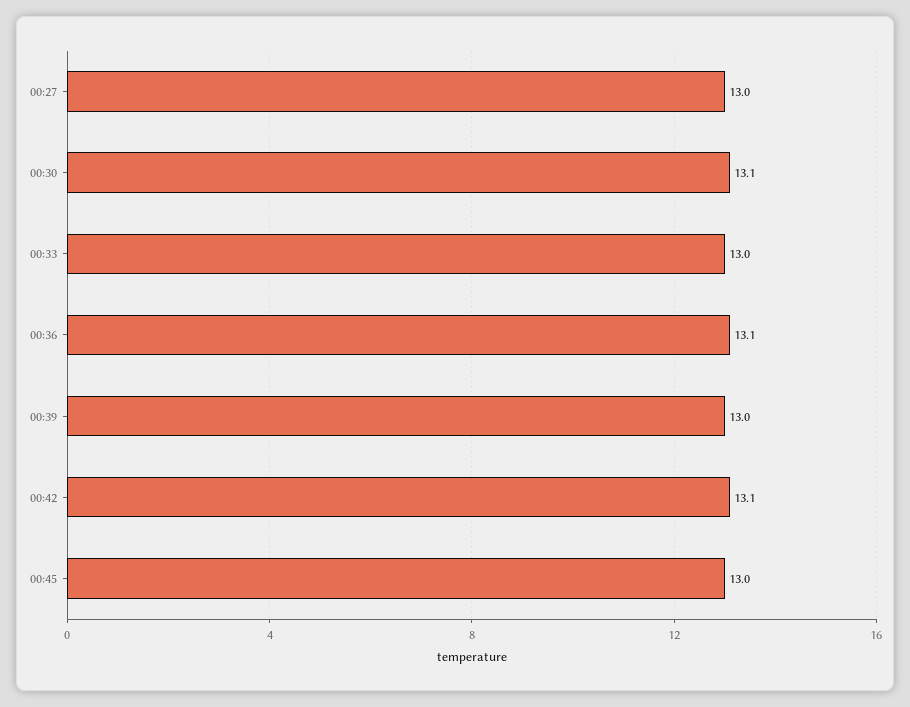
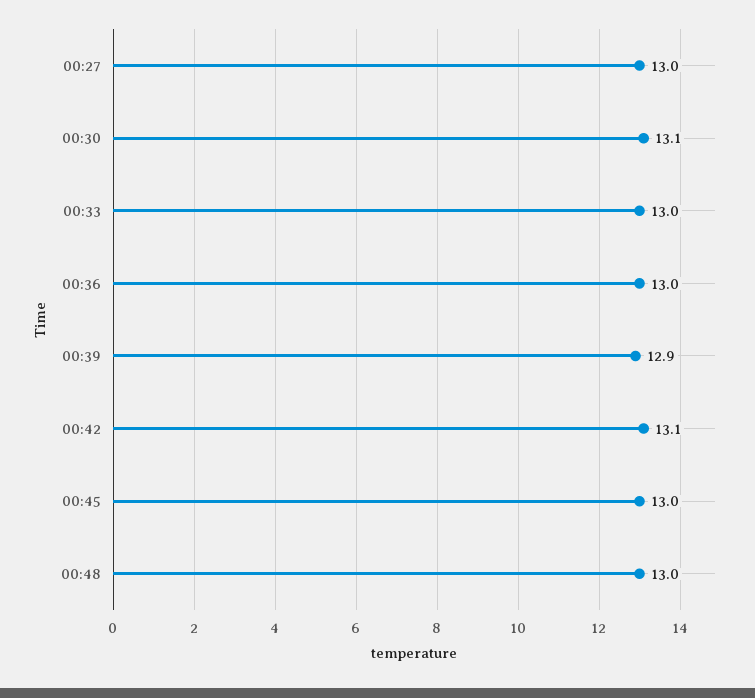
00:36: 13.1 -> 13
00:39: 13 -> 12.9
00:48: none -> 13

